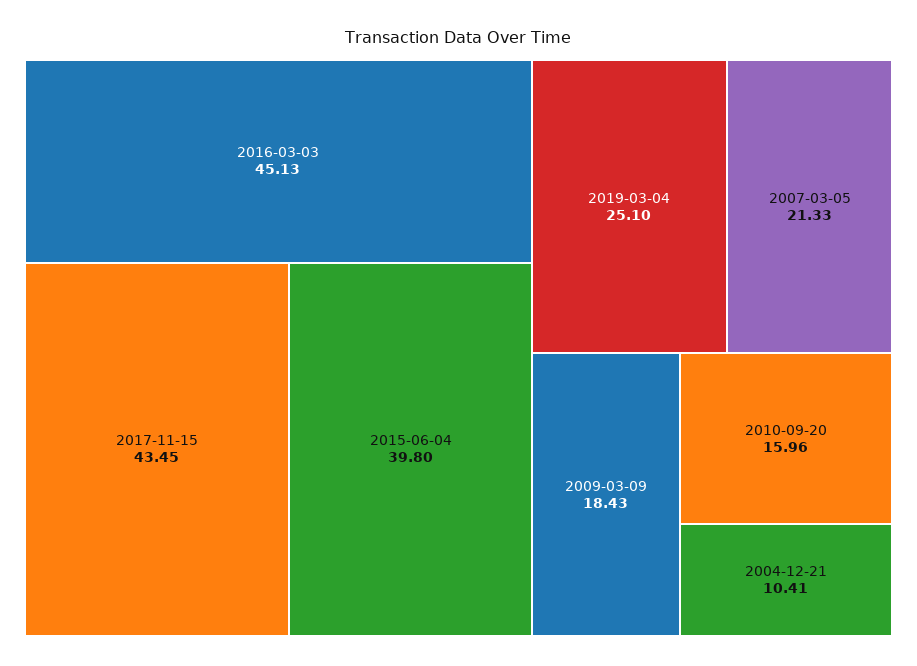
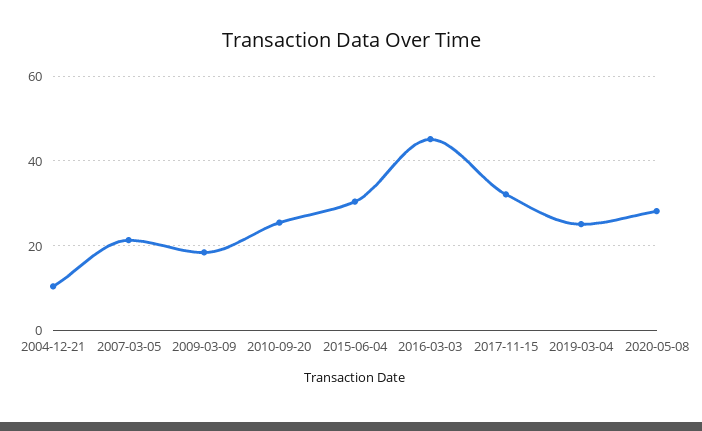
2017-11-15: 43.45 -> 32
2015-06-04: 39.8 -> 30
2010-09-20: 15.96 -> 26
2020-05-08: none -> 28

